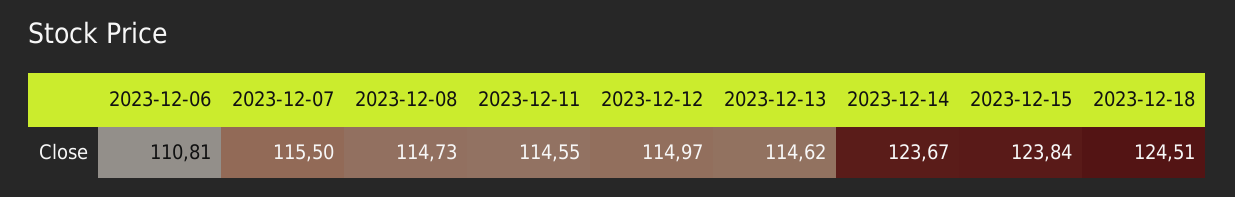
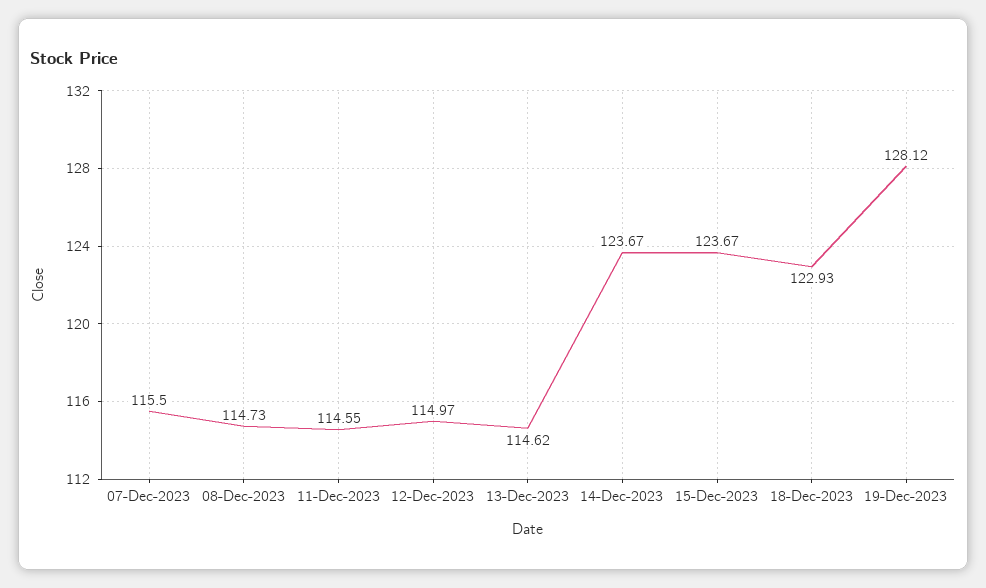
2023-12-06: 110.81 -> none
2023-12-15: 123.84 -> 123.67
2023-12-18: 124.51 -> 122.93
19-Dec-2023: none -> 128.12

